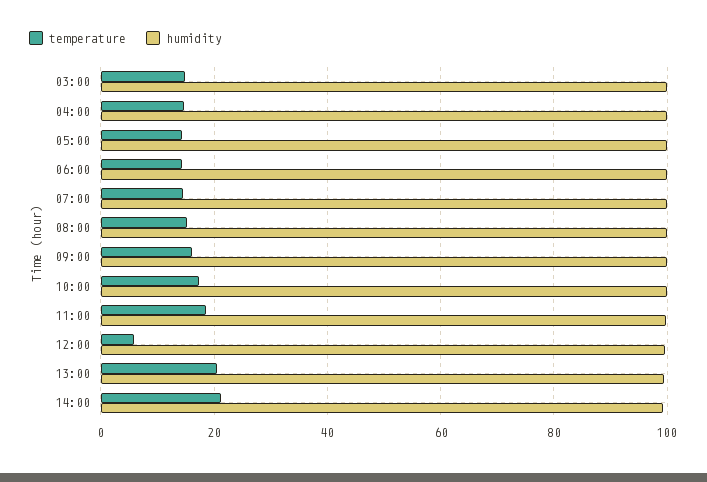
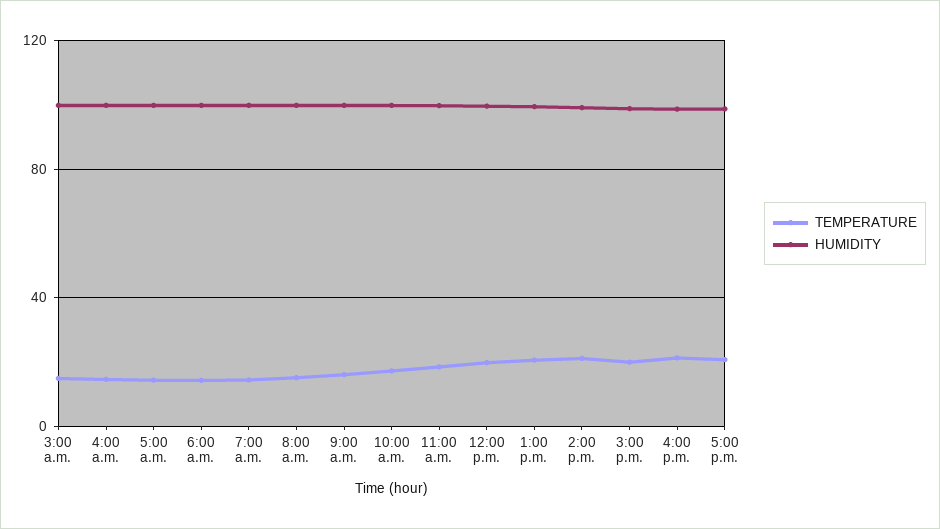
temperature, 12:00: 6 -> 20
temperature, 3:00 p.m.: none -> 20
humidity, 3:00 p.m.: none -> 100
temperature, 4:00 p.m.: none -> 20
humidity, 4:00 p.m.: none -> 100
temperature, 5:00 p.m.: none -> 20
humidity, 5:00 p.m.: none -> 100

